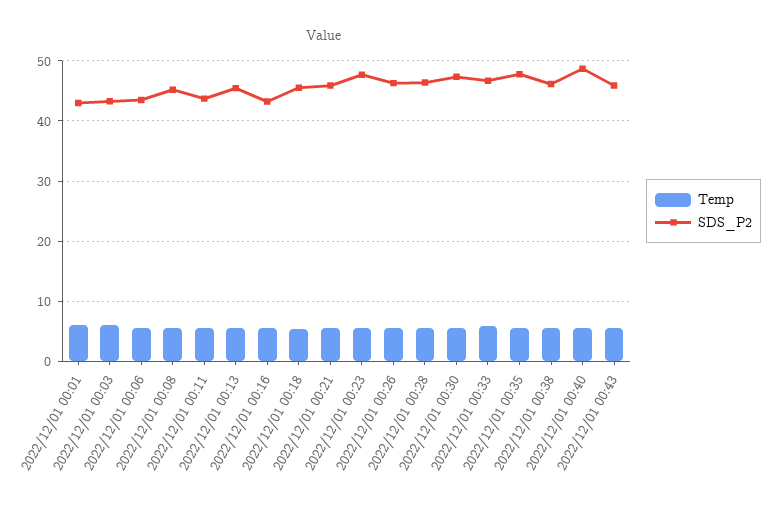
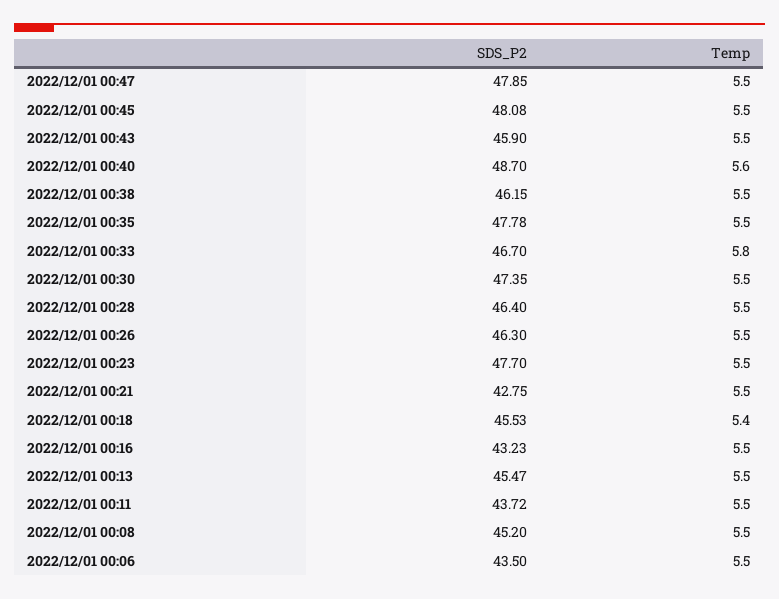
Temp, 2022/12/01 00:01: 6 -> none
SDS_P2, 2022/12/01 00:01: 43 -> none
Temp, 2022/12/01 00:03: 6 -> none
SDS_P2, 2022/12/01 00:03: 43 -> none
SDS_P2, 2022/12/01 00:21: 46 -> 42.75
SDS_P2, 2022/12/01 00:47: none -> 47.85
Temp, 2022/12/01 00:47: none -> 5.5
SDS_P2, 2022/12/01 00:45: none -> 48.08
Temp, 2022/12/01 00:45: none -> 5.5

